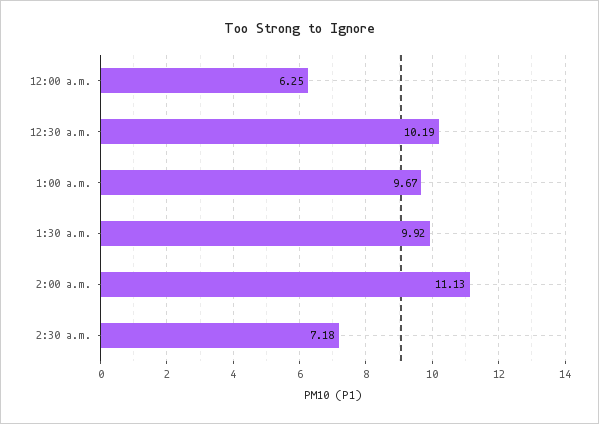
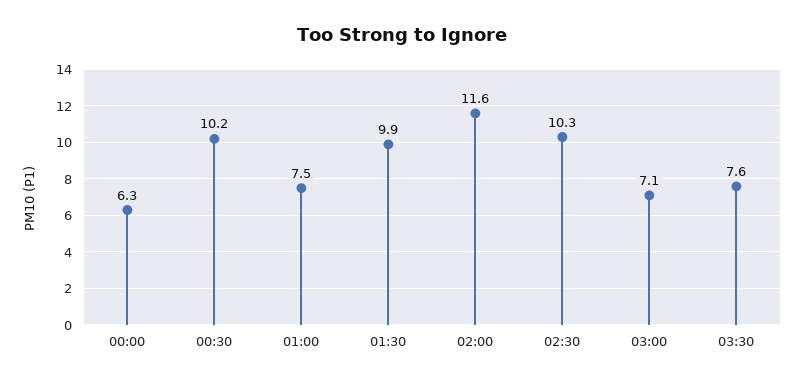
1:00 a.m.: 9.67 -> 7.5
2:00 a.m.: 11.13 -> 11.6
2:30 a.m.: 7.18 -> 10.3
03:00: none -> 7.1
03:30: none -> 7.6

